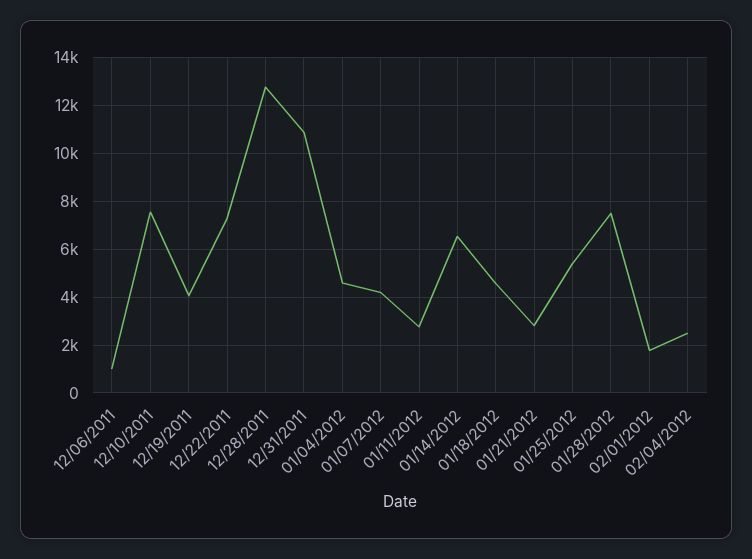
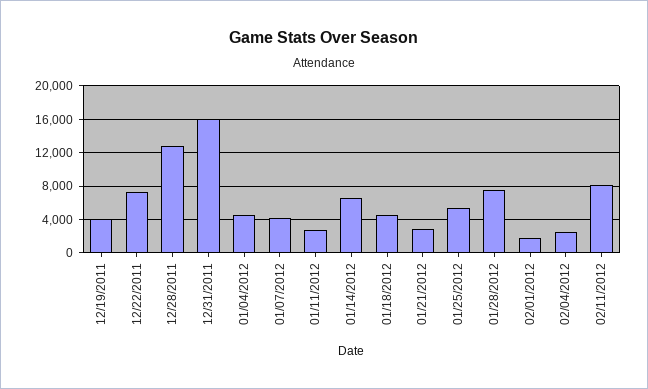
12/06/2011: 1000 -> none
12/10/2011: 7500 -> none
12/31/2011: 11000 -> 16000
02/11/2012: none -> 8000

